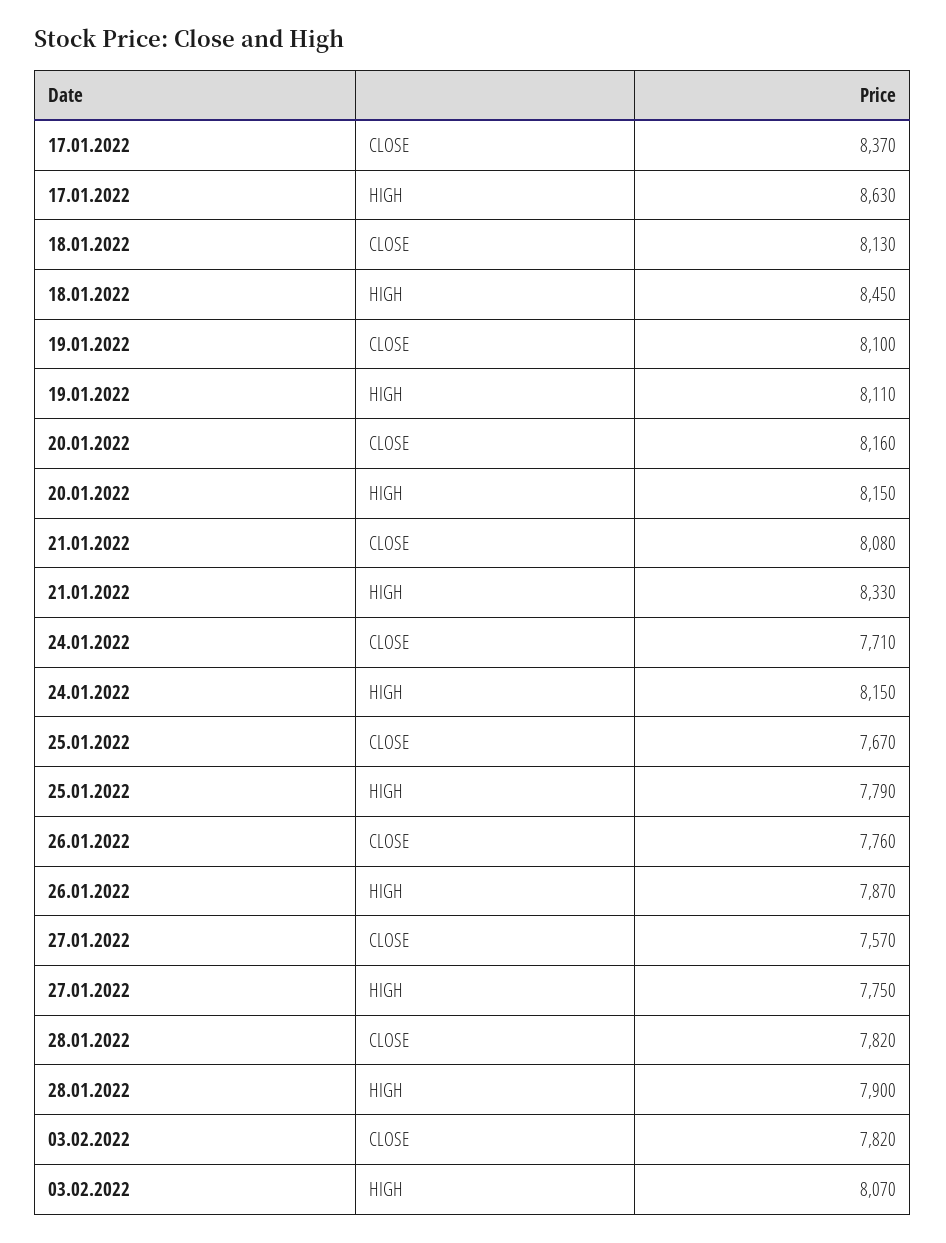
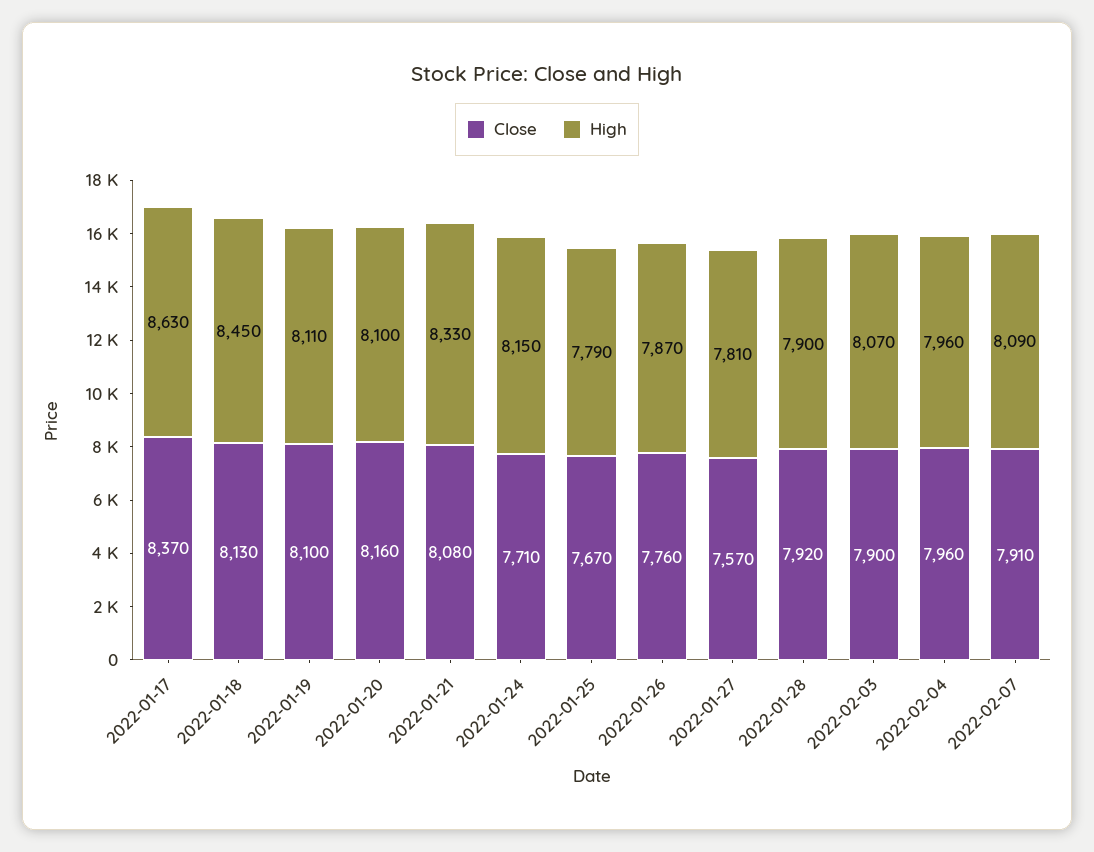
HIGH, 20.01.2022: 8150 -> 8100
HIGH, 27.01.2022: 7750 -> 7810
CLOSE, 28.01.2022: 7820 -> 7920
CLOSE, 03.02.2022: 7820 -> 7900
CLOSE, 2022-02-04: none -> 7960
HIGH, 2022-02-04: none -> 7960
CLOSE, 2022-02-07: none -> 7910
HIGH, 2022-02-07: none -> 8090

